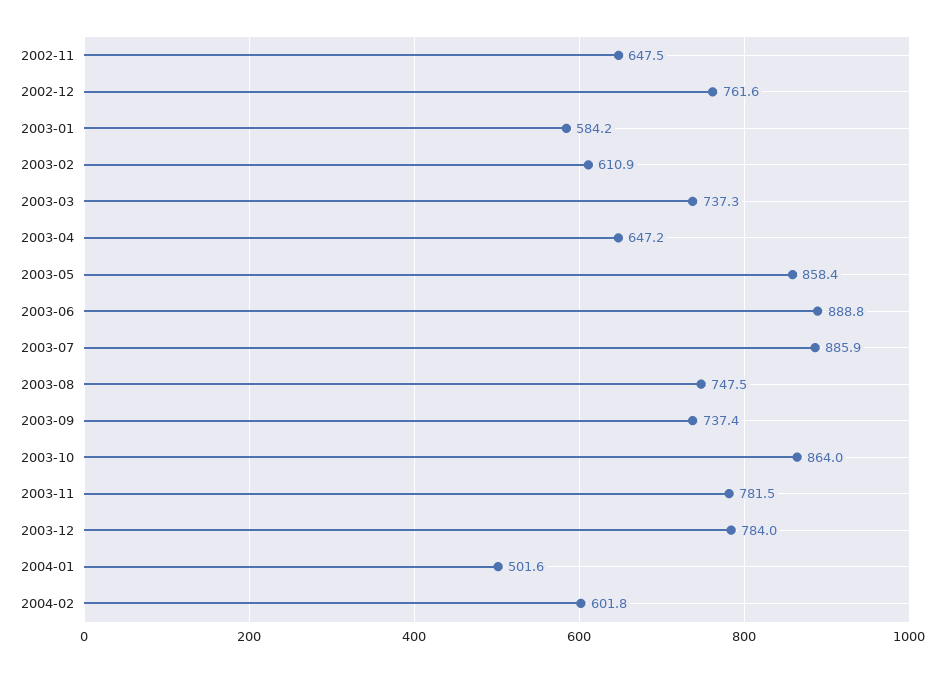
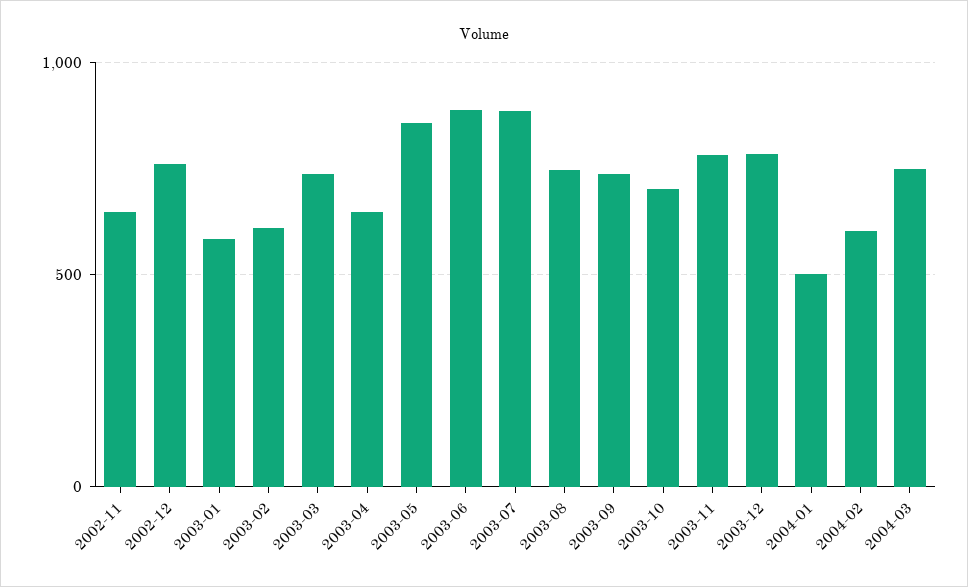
2003-10: 864 -> 700
2004-03: none -> 750

